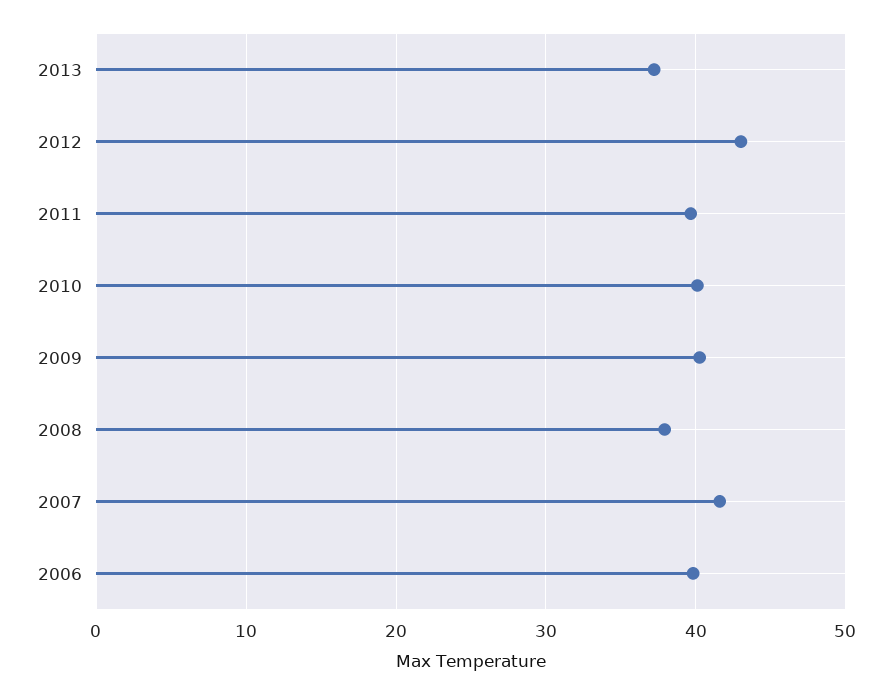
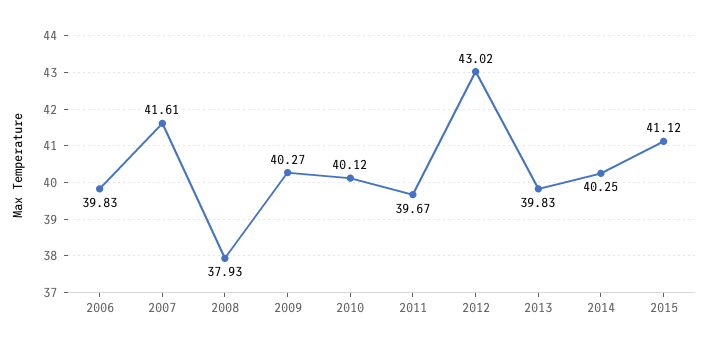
2013: 37 -> 39.83
2014: none -> 40.25
2015: none -> 41.12

